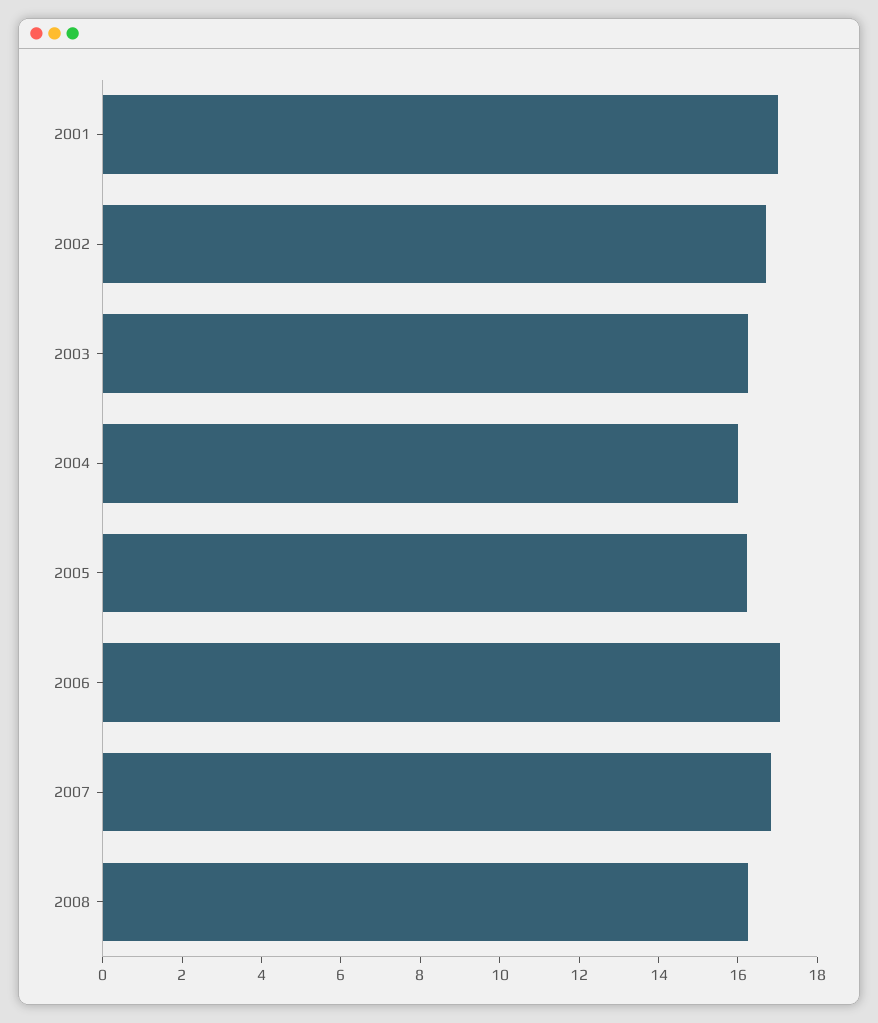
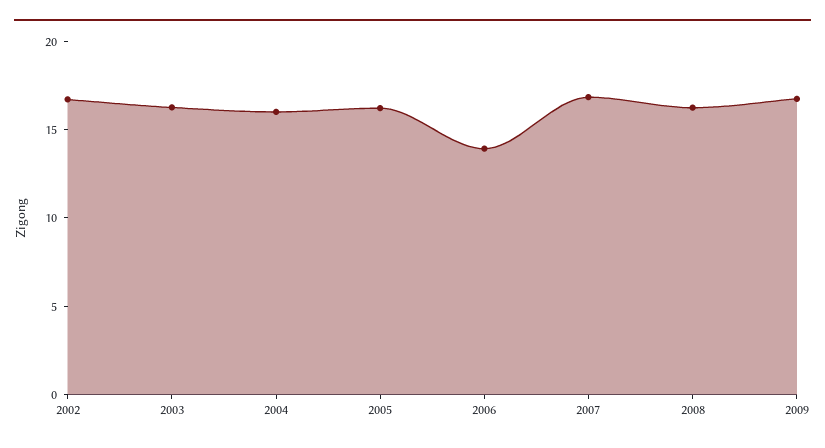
2001: 17 -> none
2006: 17 -> 14
2009: none -> 17

